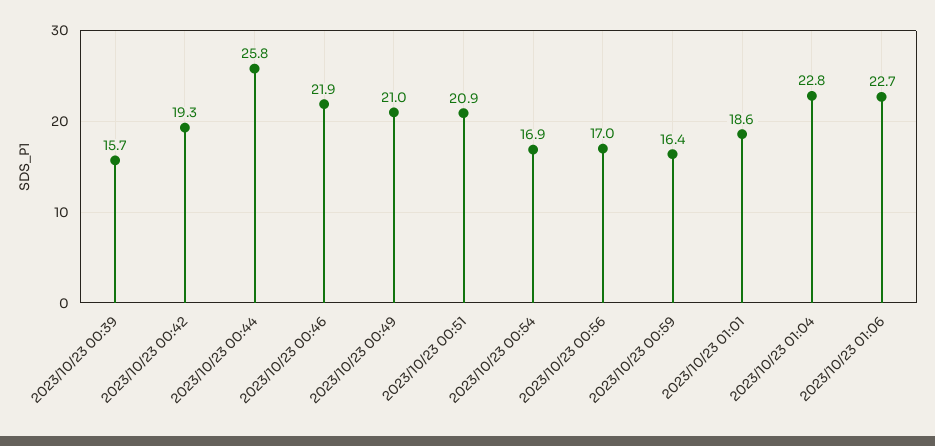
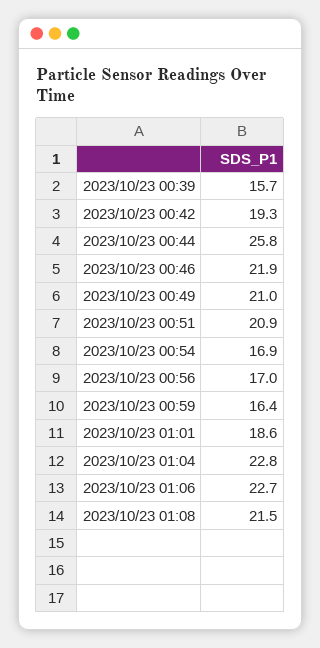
2023/10/23 01:08: none -> 21.5

